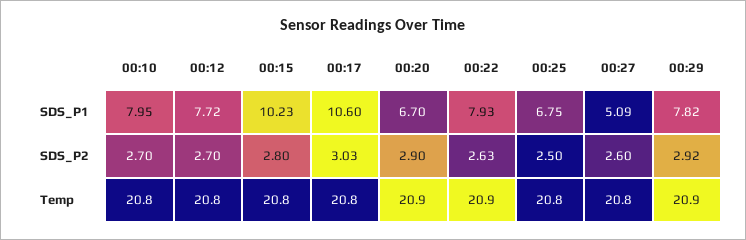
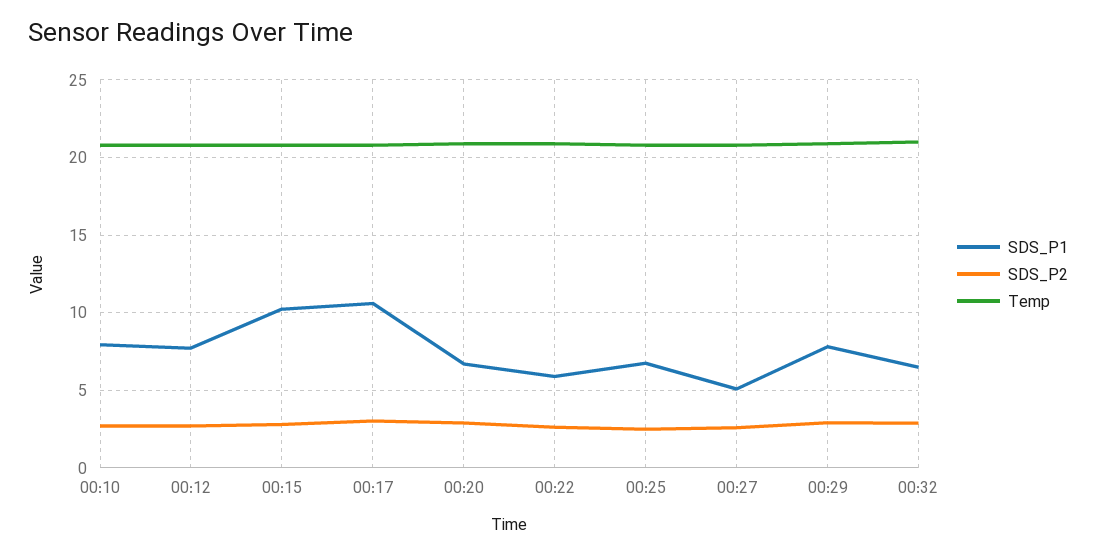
SDS_P1, 00:22: 7.93 -> 6
SDS_P1, 00:32: none -> 6.5
SDS_P2, 00:32: none -> 3
Temp, 00:32: none -> 21

